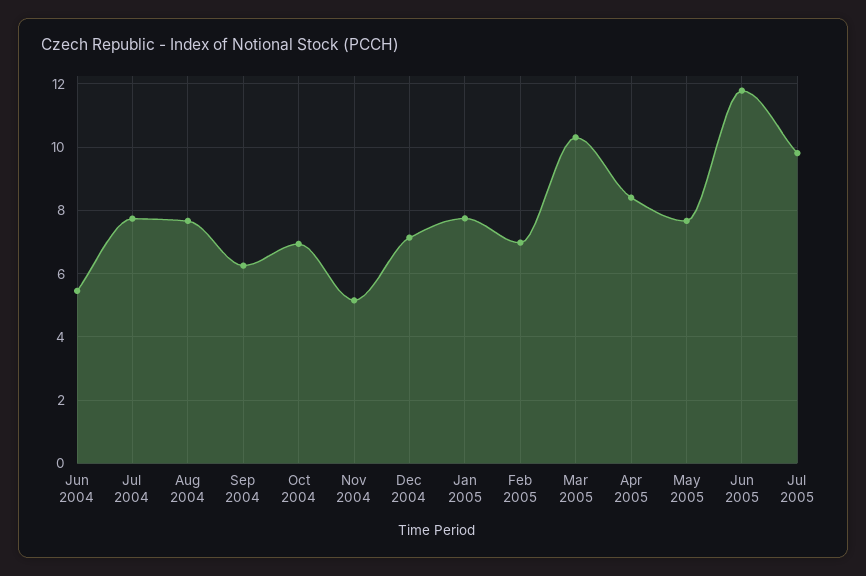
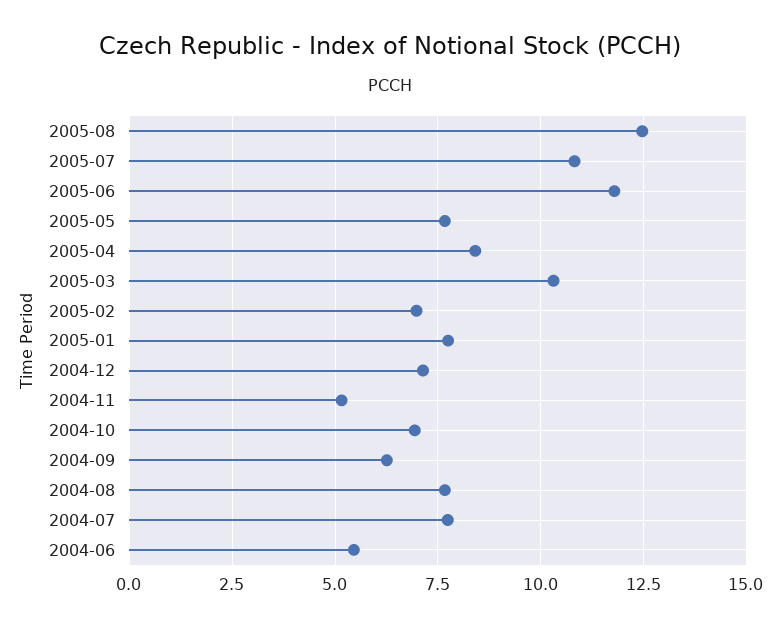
Jul 2005: 9.8 -> 10.75
2005-08: none -> 12.5

